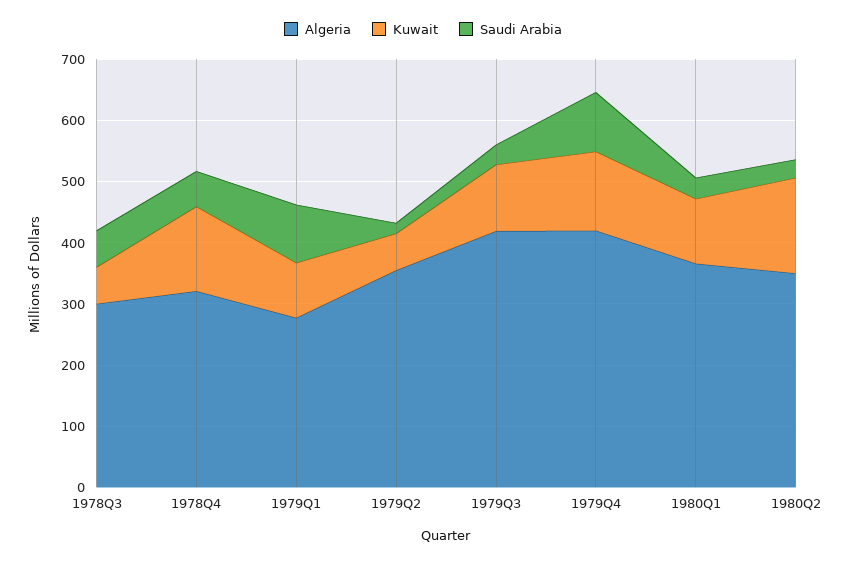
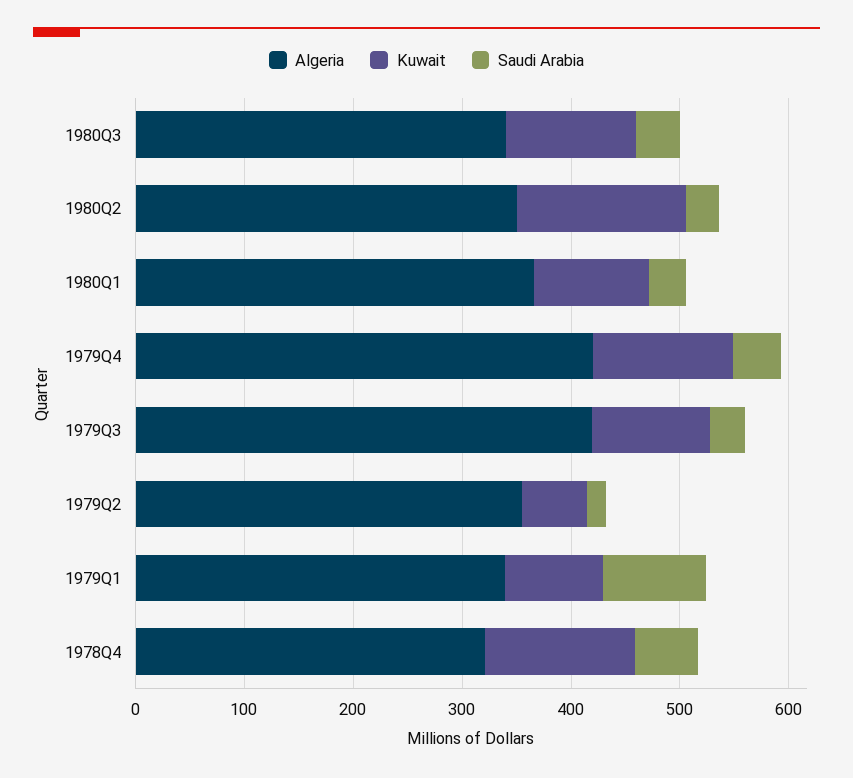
Algeria, 1978Q3: 300 -> none
Kuwait, 1978Q3: 60 -> none
Saudi Arabia, 1978Q3: 60 -> none
Algeria, 1979Q1: 280 -> 340
Saudi Arabia, 1979Q4: 100 -> 40
Algeria, 1980Q3: none -> 340
Kuwait, 1980Q3: none -> 120
Saudi Arabia, 1980Q3: none -> 40

